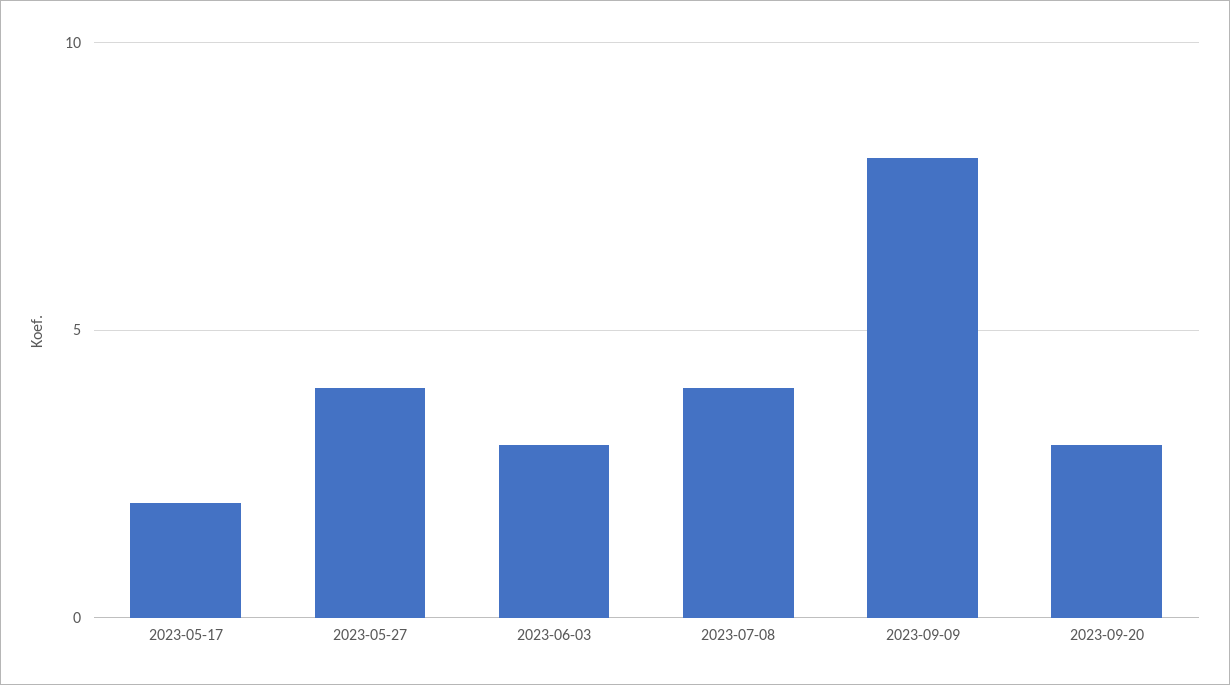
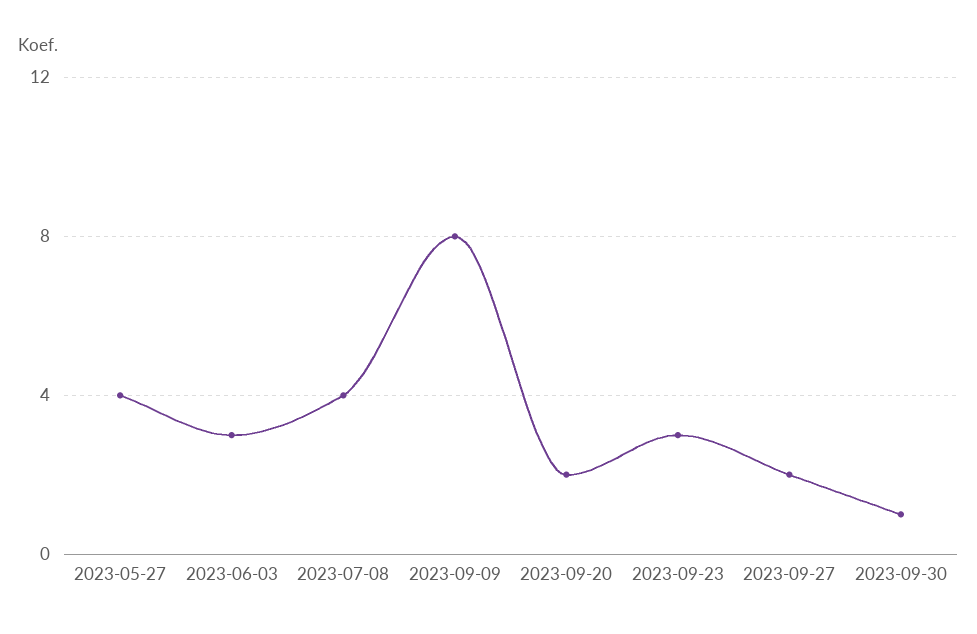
2023-05-17: 2 -> none
2023-09-20: 3 -> 2
2023-09-23: none -> 3
2023-09-27: none -> 2
2023-09-30: none -> 1

